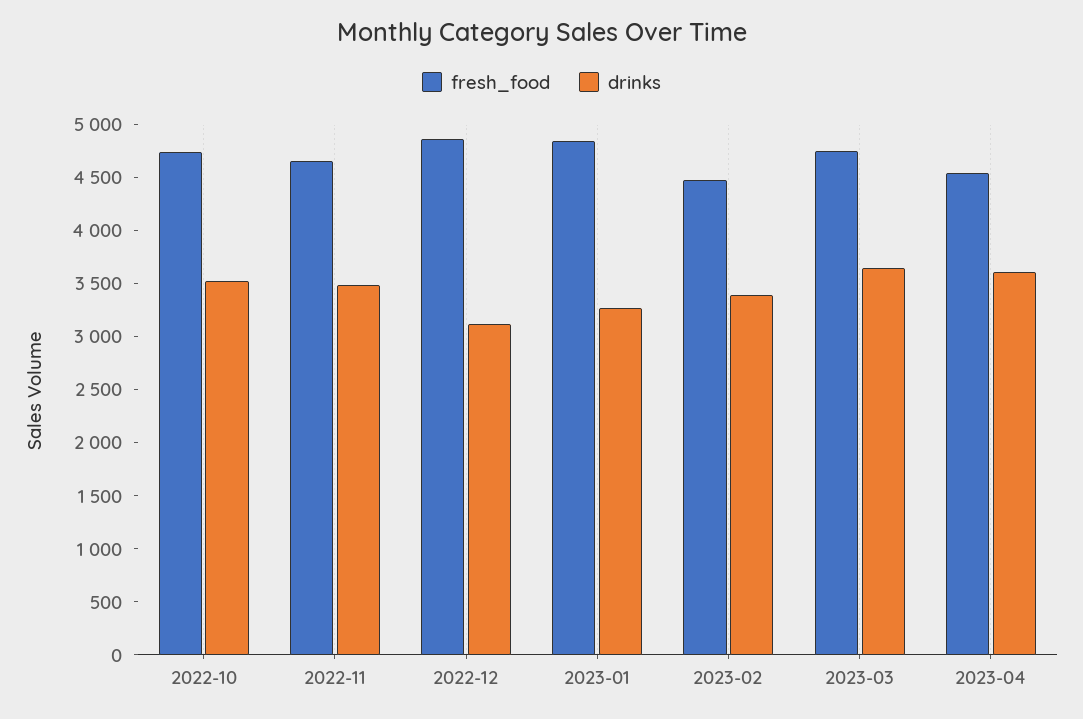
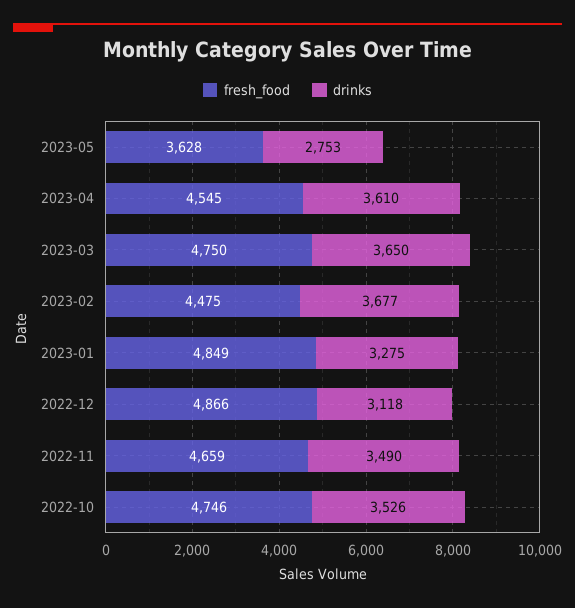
drinks, 2023-02: 3400 -> 3677
fresh_food, 2023-05: none -> 3628
drinks, 2023-05: none -> 2753

